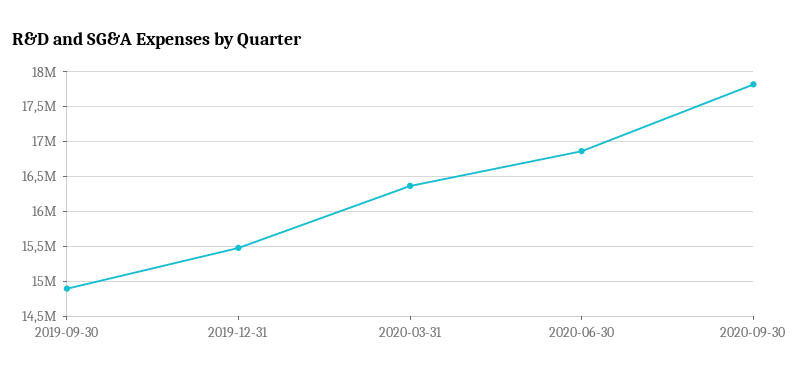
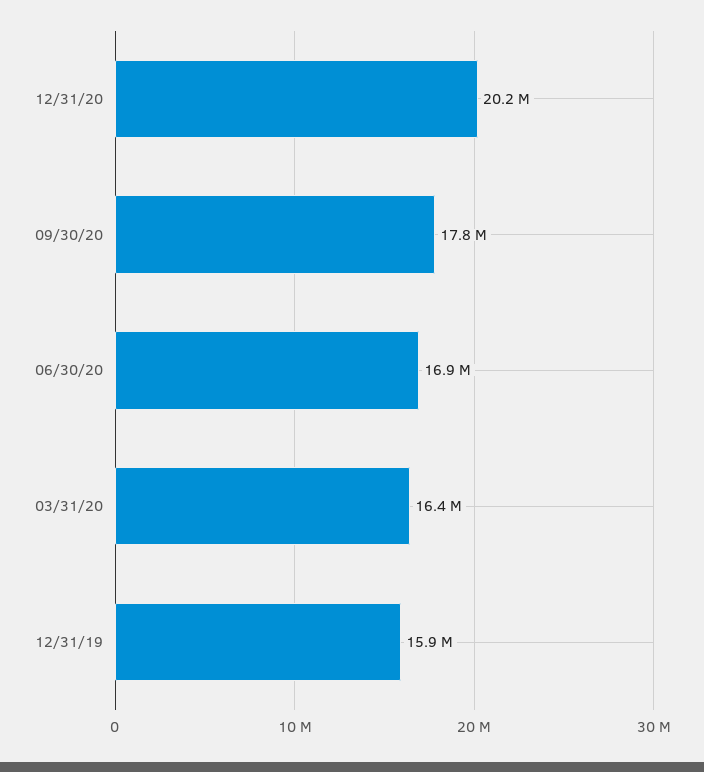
2019-09-30: 14900000 -> none
2019-12-31: 15500000 -> 15900000
12/31/20: none -> 20200000

